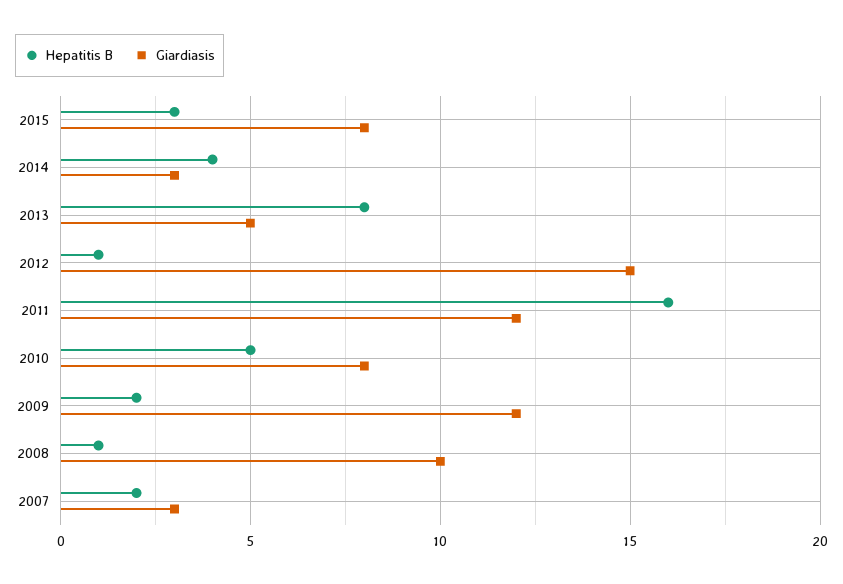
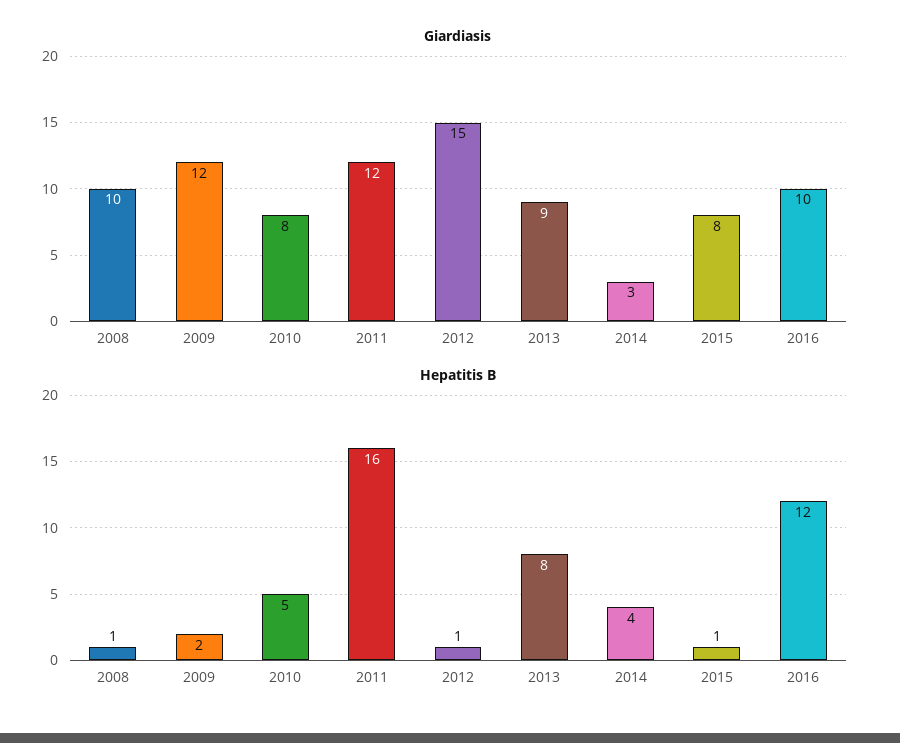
Hepatitis B, 2015: 3 -> 1
Giardiasis, 2013: 5 -> 9
Hepatitis B, 2007: 2 -> none
Giardiasis, 2007: 3 -> none
Giardiasis, 2016: none -> 10
Hepatitis B, 2016: none -> 12

